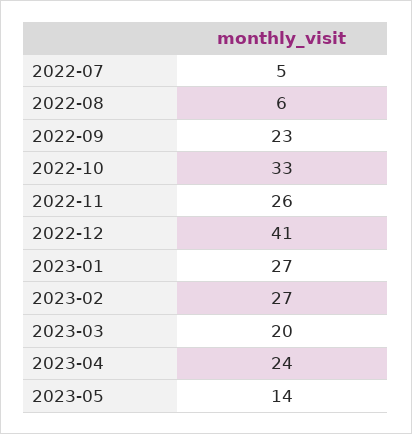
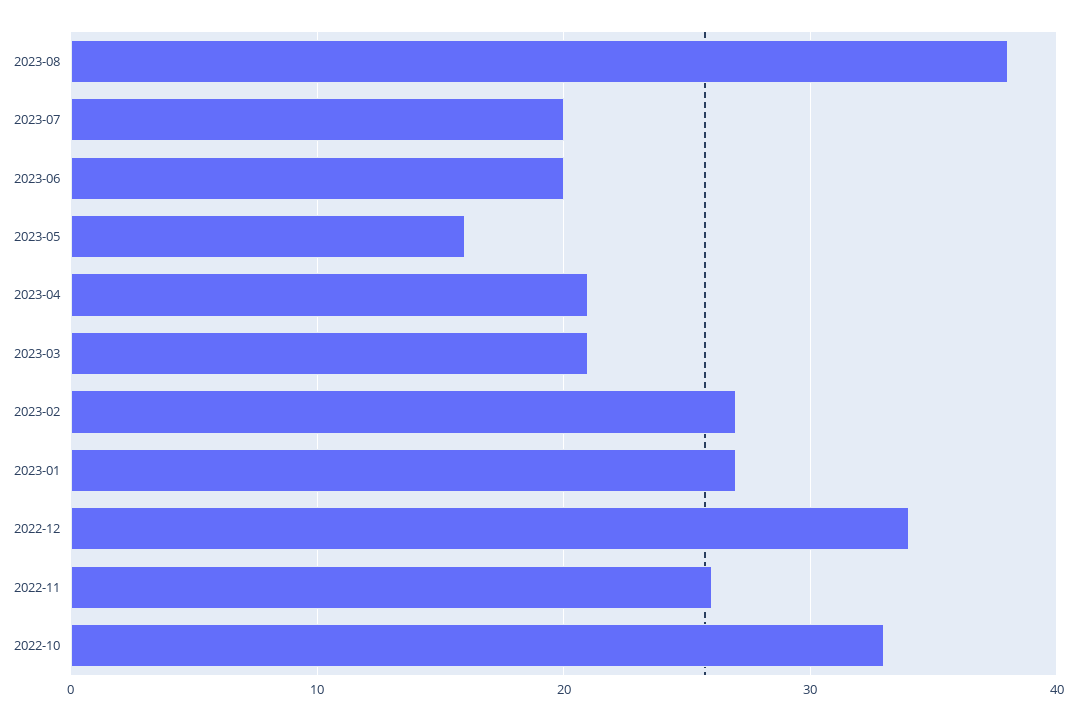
2022-07: 5 -> none
2022-08: 6 -> none
2022-09: 23 -> none
2022-12: 41 -> 34
2023-03: 20 -> 21
2023-04: 24 -> 21
2023-05: 14 -> 16
2023-08: none -> 38
2023-07: none -> 20
2023-06: none -> 20

